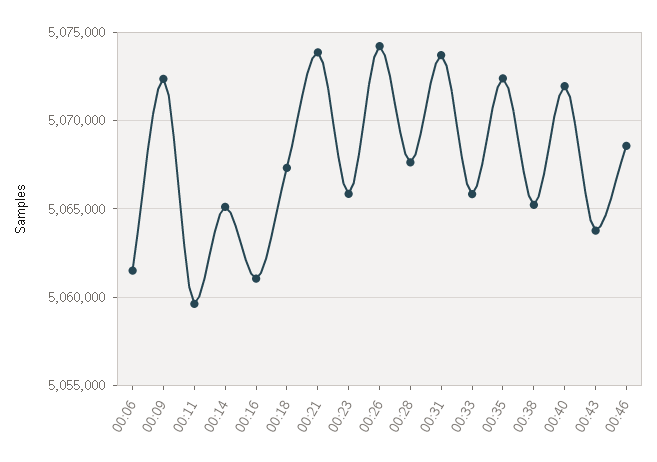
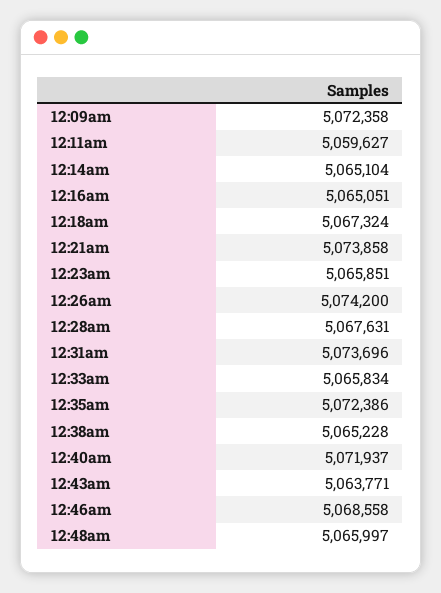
00:06: 5061500 -> none
00:16: 5061000 -> 5065051
12:48am: none -> 5065997

